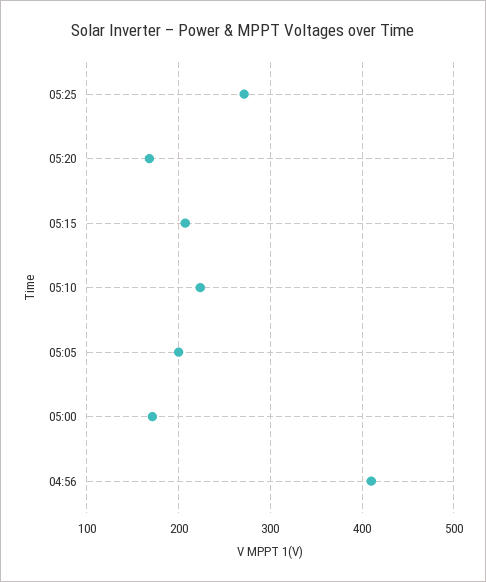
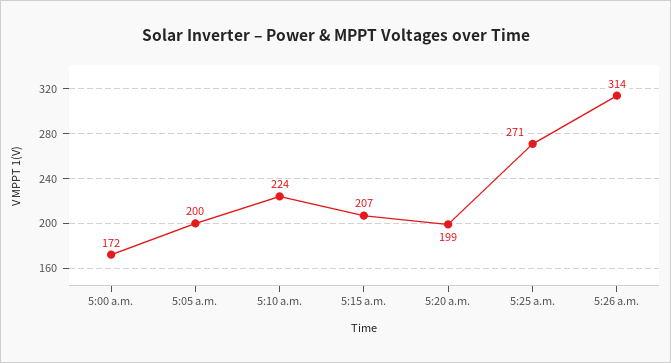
05:20: 170 -> 199
04:56: 410 -> none
5:26 a.m.: none -> 314

